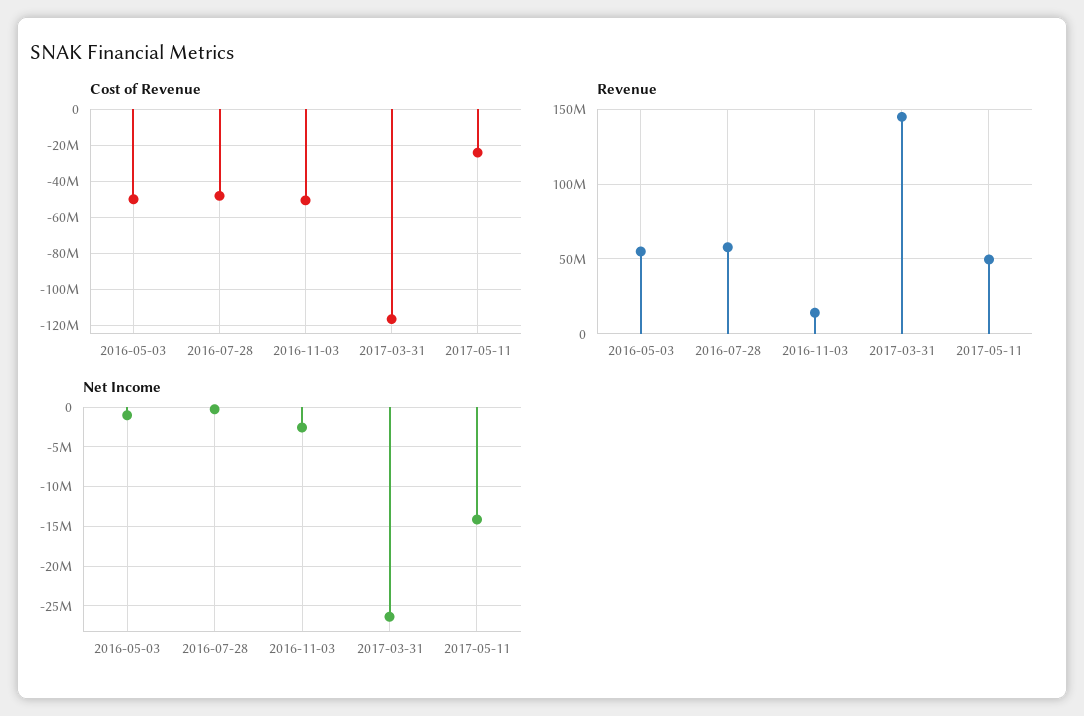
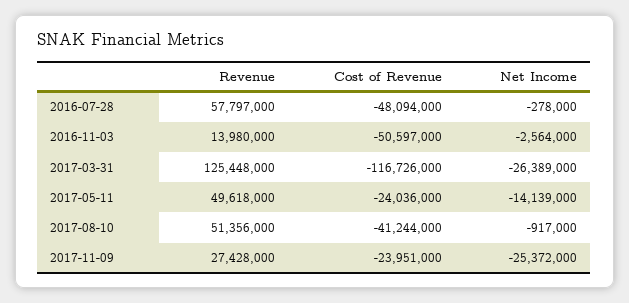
Cost of Revenue, 2016-05-03: -50000000 -> none
Revenue, 2016-05-03: 55000000 -> none
Revenue, 2017-03-31: 145000000 -> 125448000
Net Income, 2016-05-03: -1000000 -> none
Revenue, 2017-08-10: none -> 51356000
Cost of Revenue, 2017-08-10: none -> -41244000
Net Income, 2017-08-10: none -> -917000
Revenue, 2017-11-09: none -> 27428000
Cost of Revenue, 2017-11-09: none -> -23951000
Net Income, 2017-11-09: none -> -25372000

